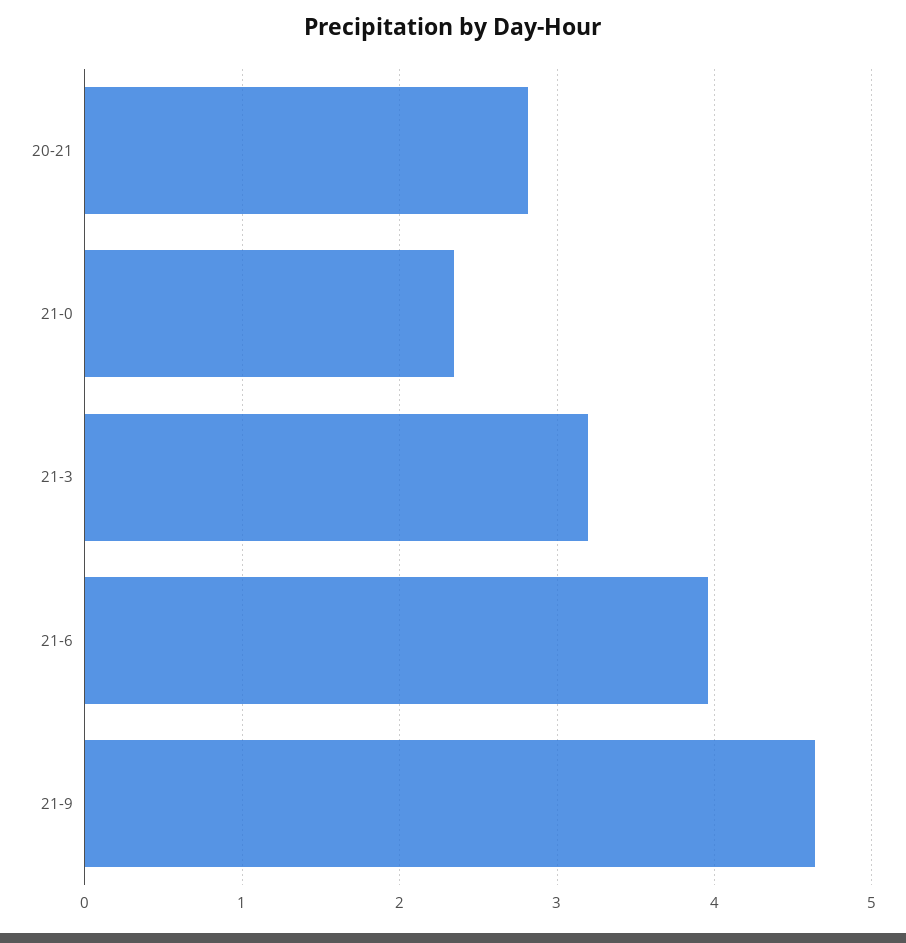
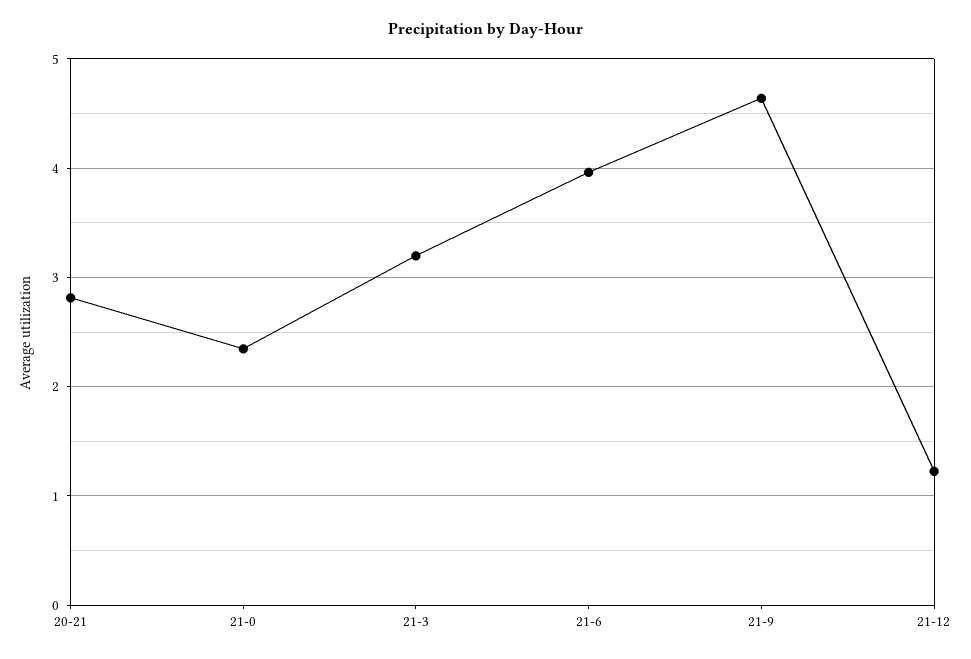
21-12: none -> 1.2

